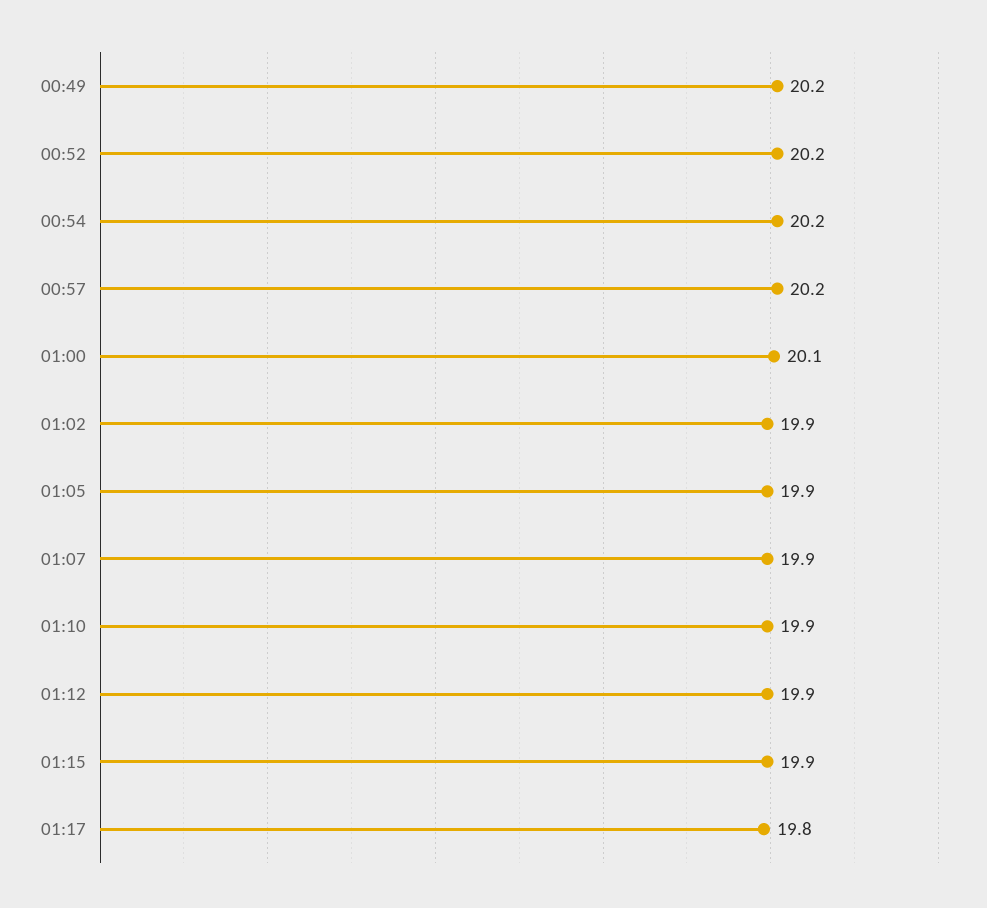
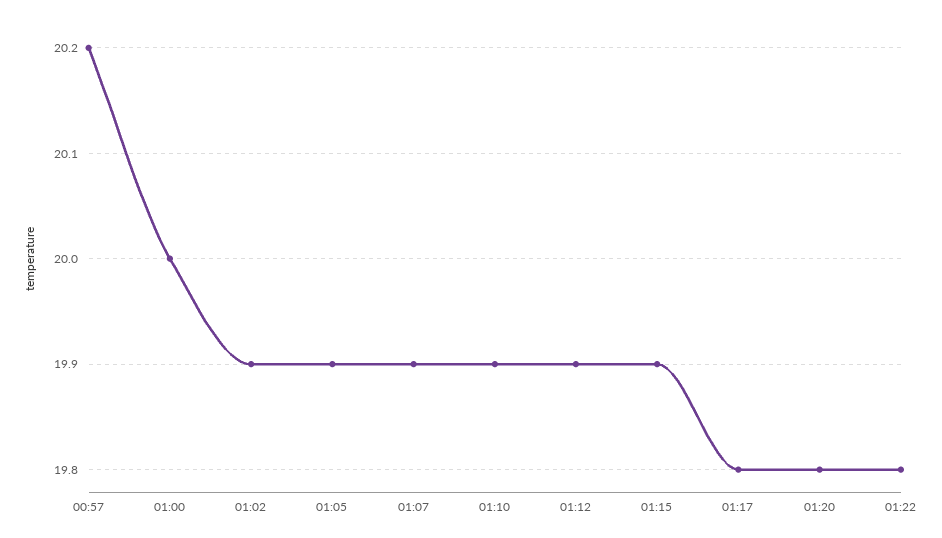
00:49: 20.2 -> none
00:52: 20.2 -> none
00:54: 20.2 -> none
01:00: 20.1 -> 20
01:20: none -> 19.8
01:22: none -> 19.8

